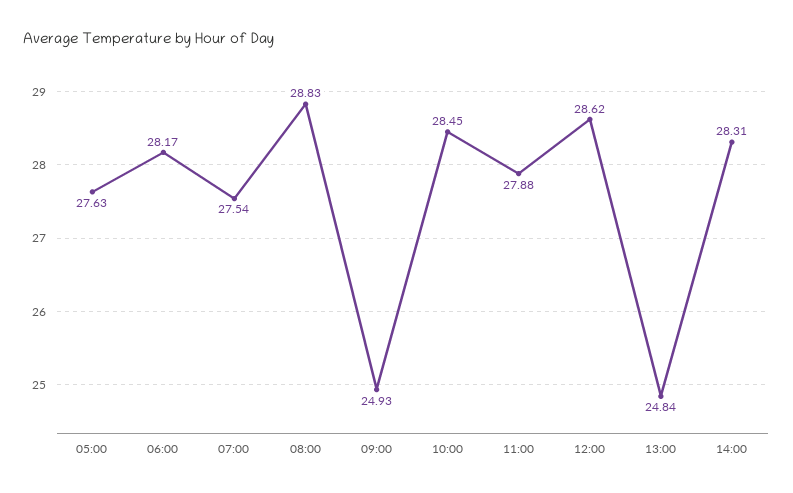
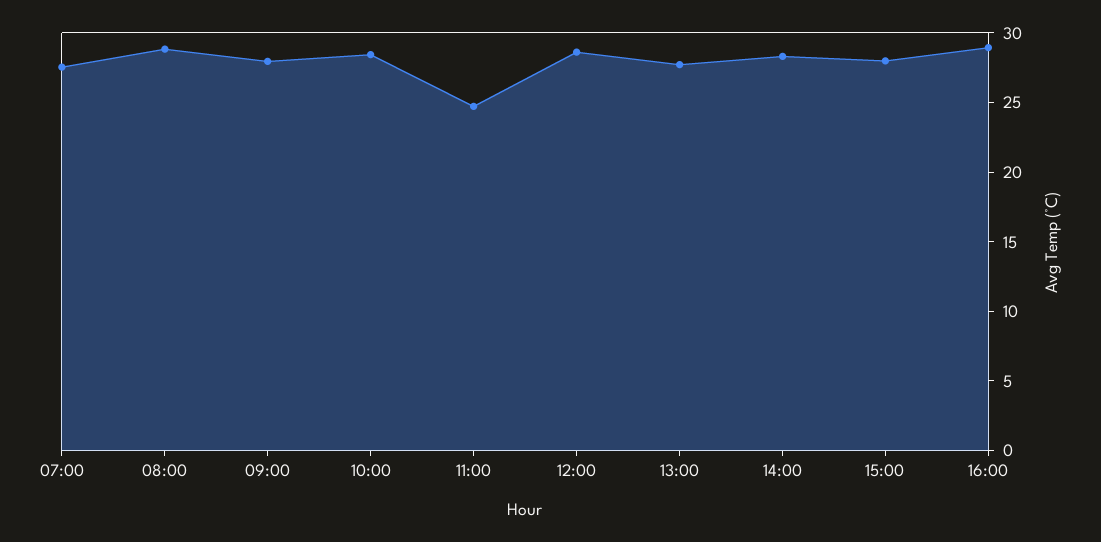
05:00: 27.63 -> none
06:00: 28.17 -> none
09:00: 24.93 -> 28
11:00: 27.88 -> 25
13:00: 24.84 -> 28
15:00: none -> 28
16:00: none -> 29

